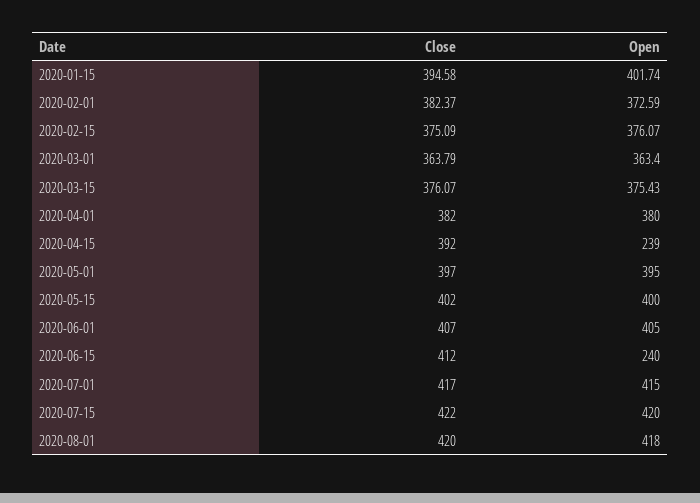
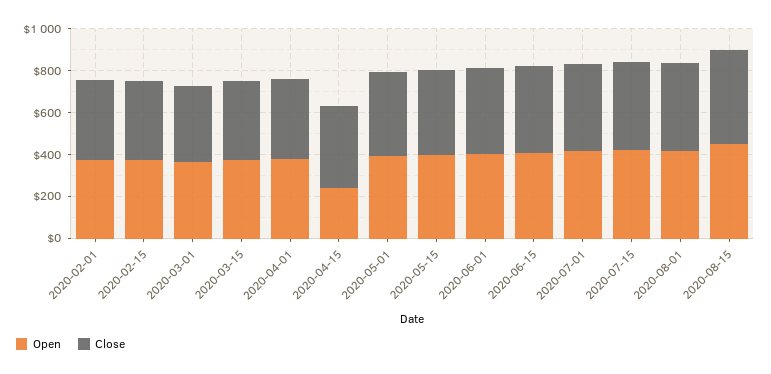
Close, 2020-01-15: 394.58 -> none
Open, 2020-01-15: 401.74 -> none
Open, 2020-06-15: 240 -> 400
Open, 2020-08-15: none -> 450
Close, 2020-08-15: none -> 450

